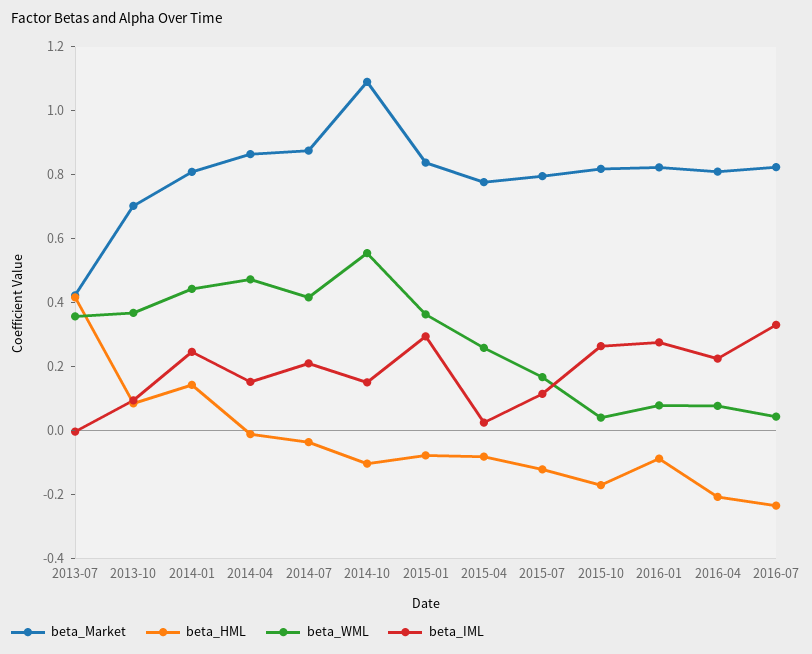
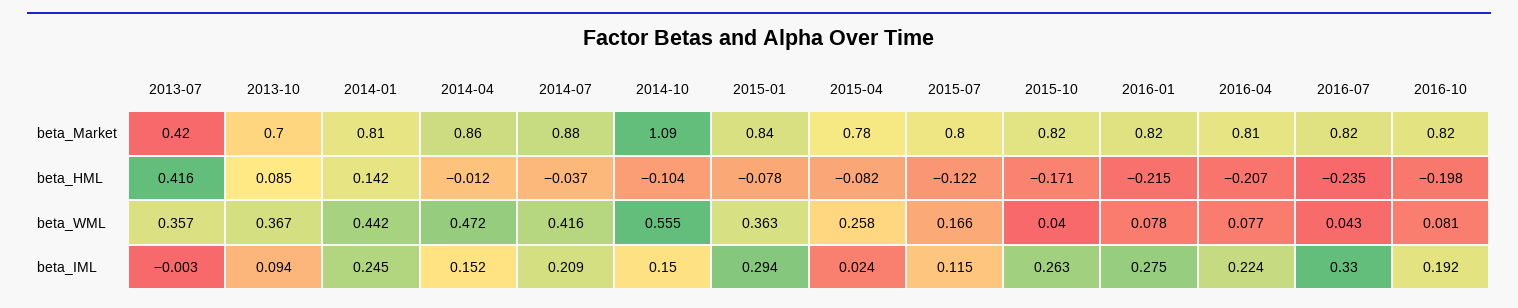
beta_HML, 2016-01: -0.1 -> -0.215
beta_Market, 2016-10: none -> 0.82
beta_HML, 2016-10: none -> -0.198
beta_WML, 2016-10: none -> 0.081
beta_IML, 2016-10: none -> 0.192

